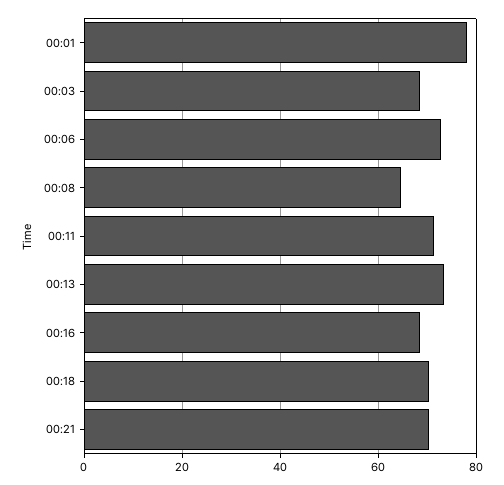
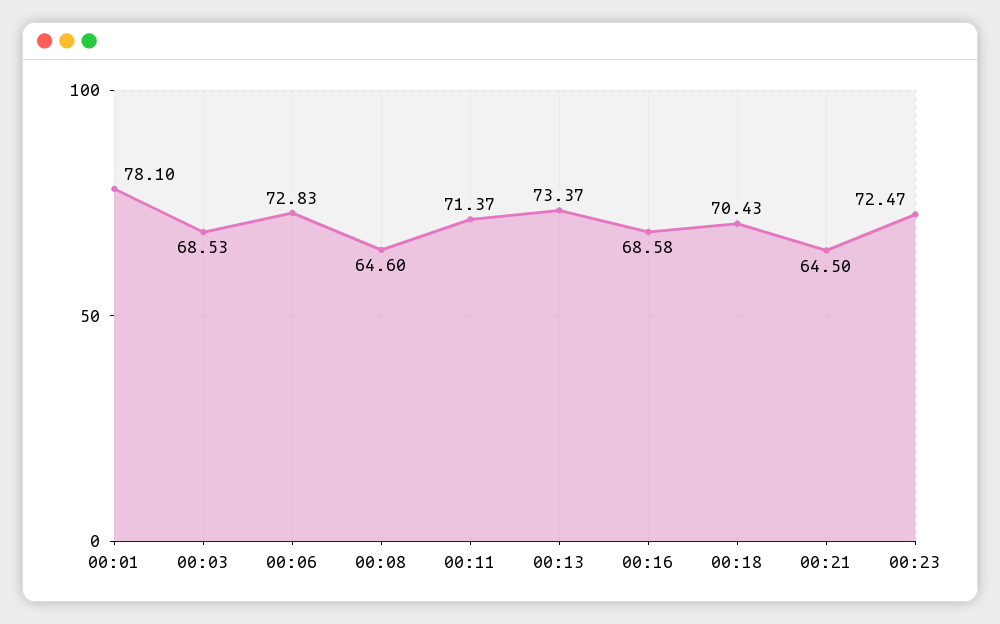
00:21: 70 -> 64.5
00:23: none -> 72.47

